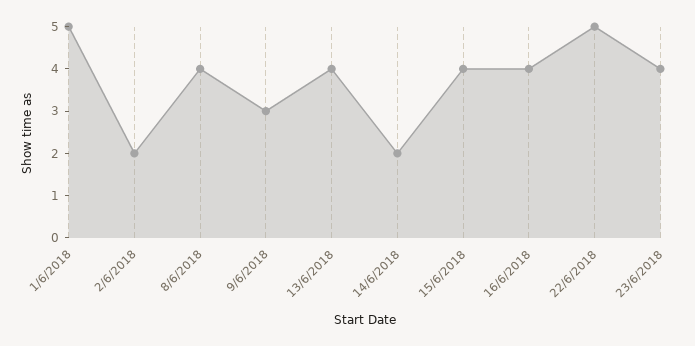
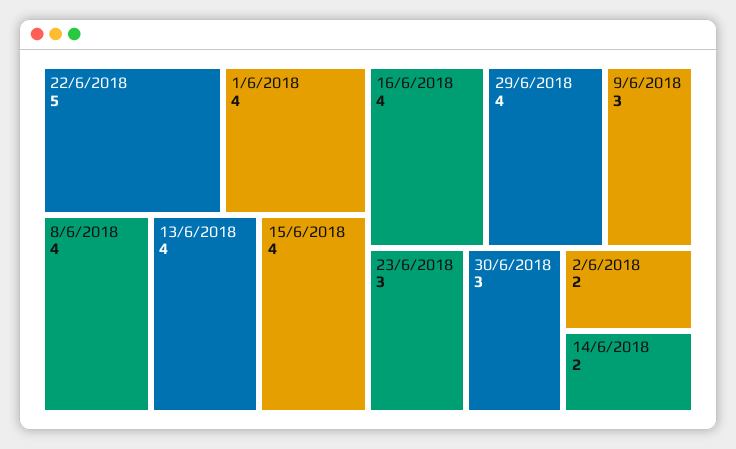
1/6/2018: 5 -> 4
23/6/2018: 4 -> 3
29/6/2018: none -> 4
30/6/2018: none -> 3

